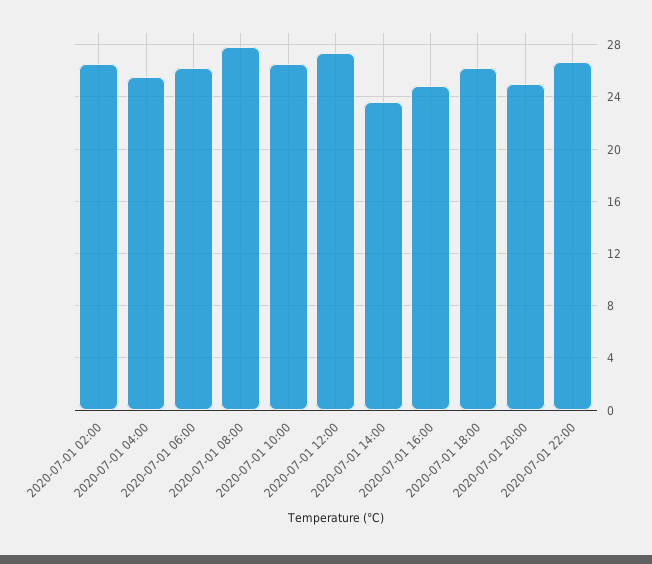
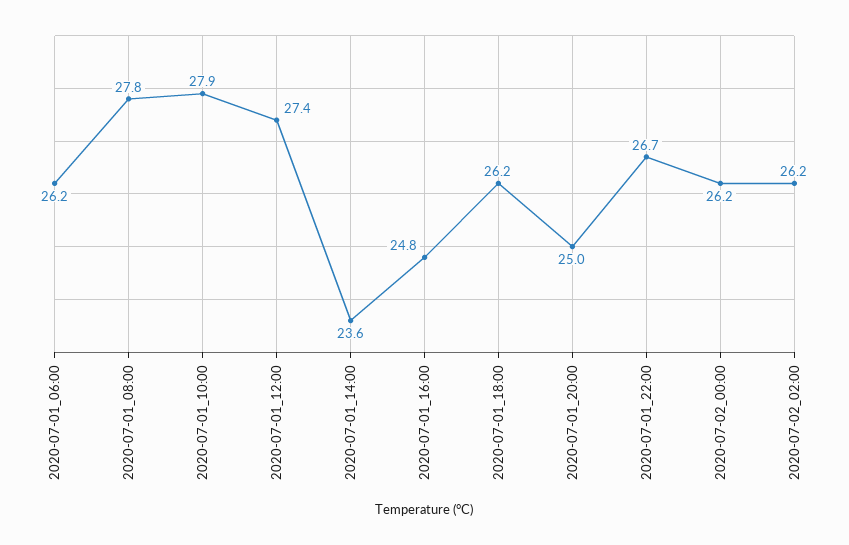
2020-07-01 02:00: 26.5 -> none
2020-07-01 04:00: 25.5 -> none
2020-07-01 10:00: 26.5 -> 27.9
2020-07-02_00:00: none -> 26.2
2020-07-02_02:00: none -> 26.2

